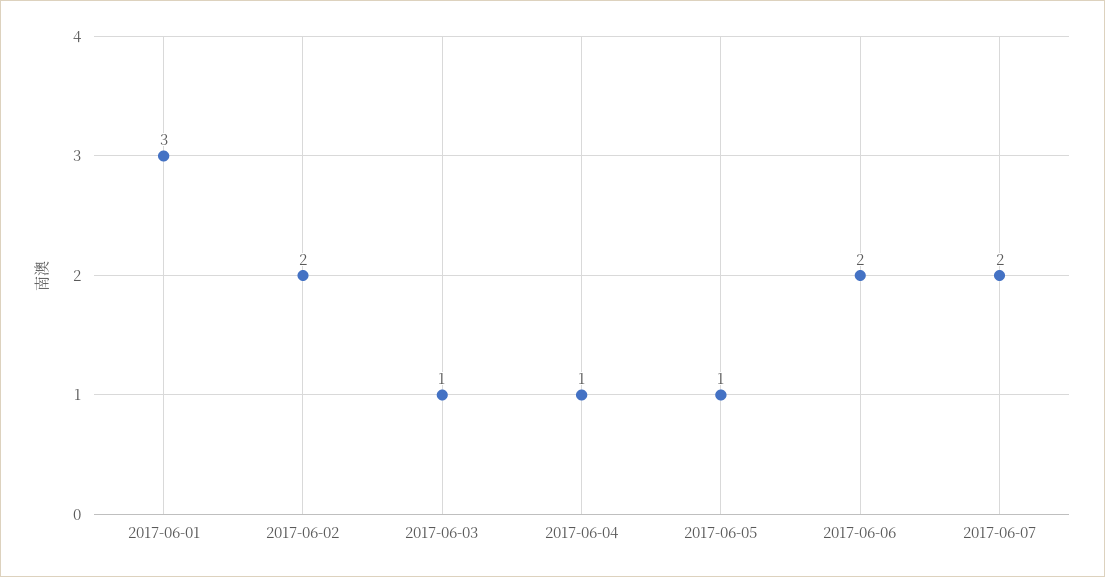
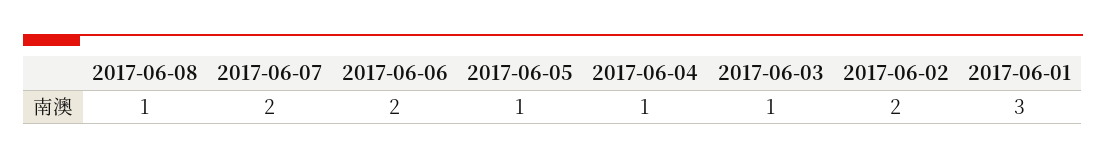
2017-06-08: none -> 1

